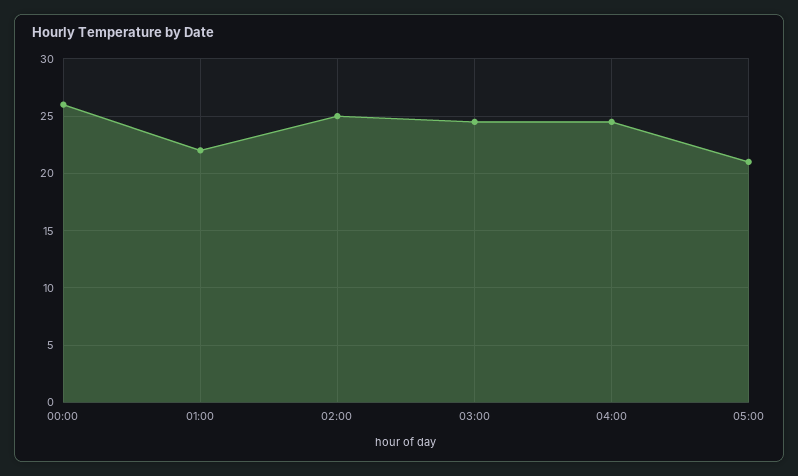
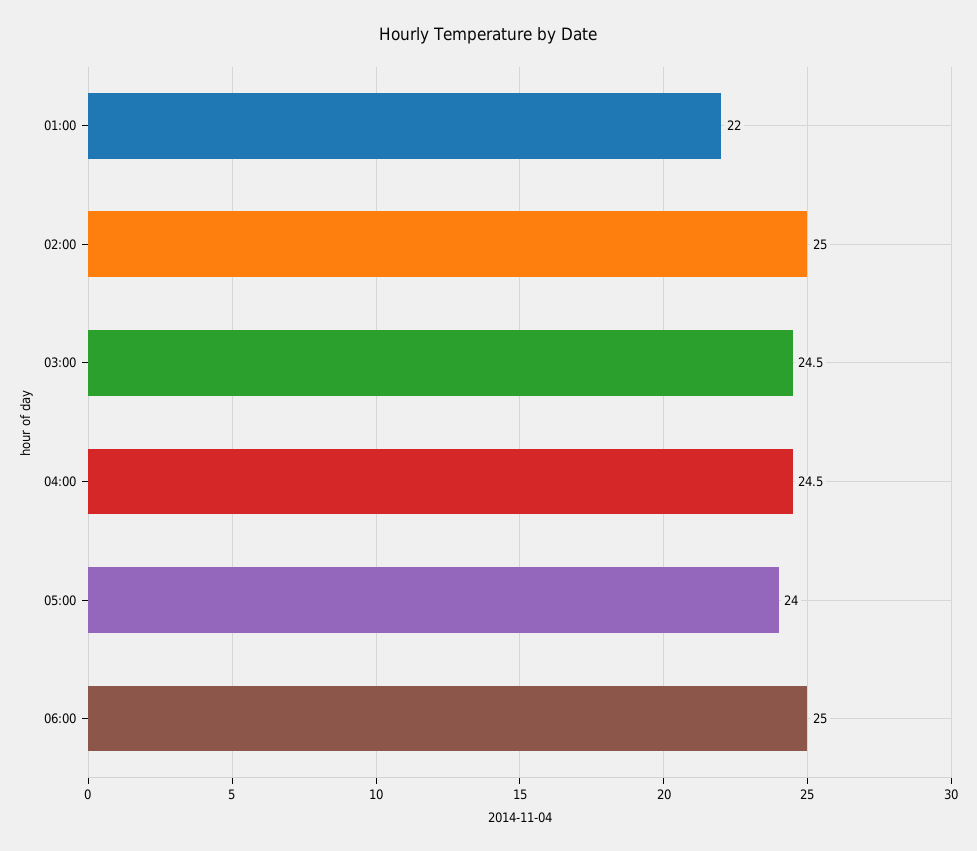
00:00: 26 -> none
05:00: 21 -> 24
06:00: none -> 25

